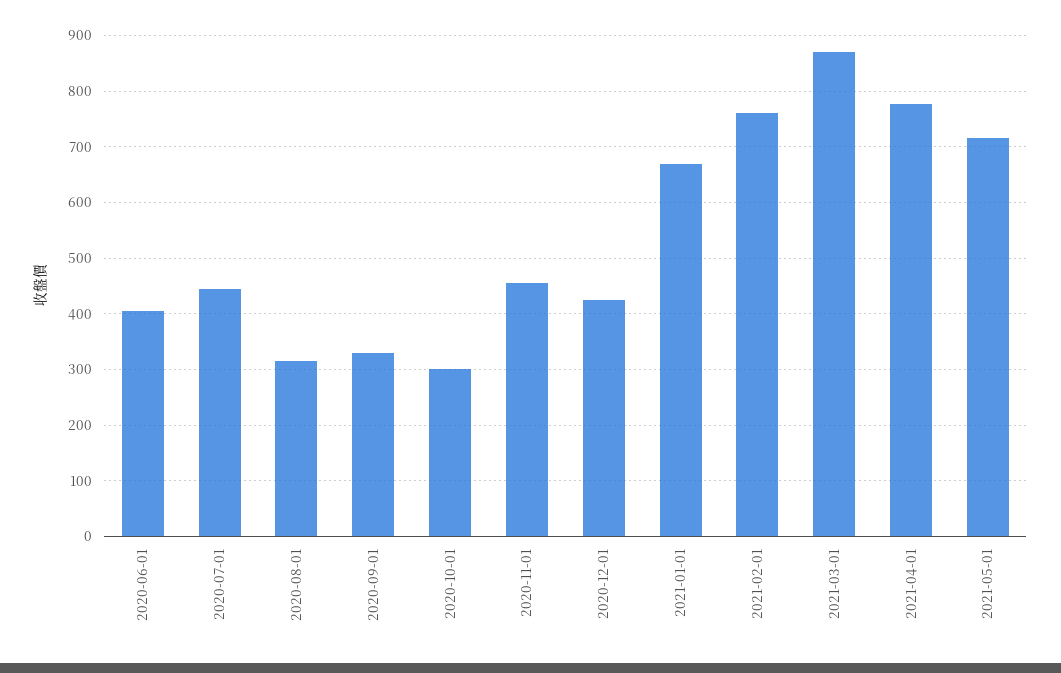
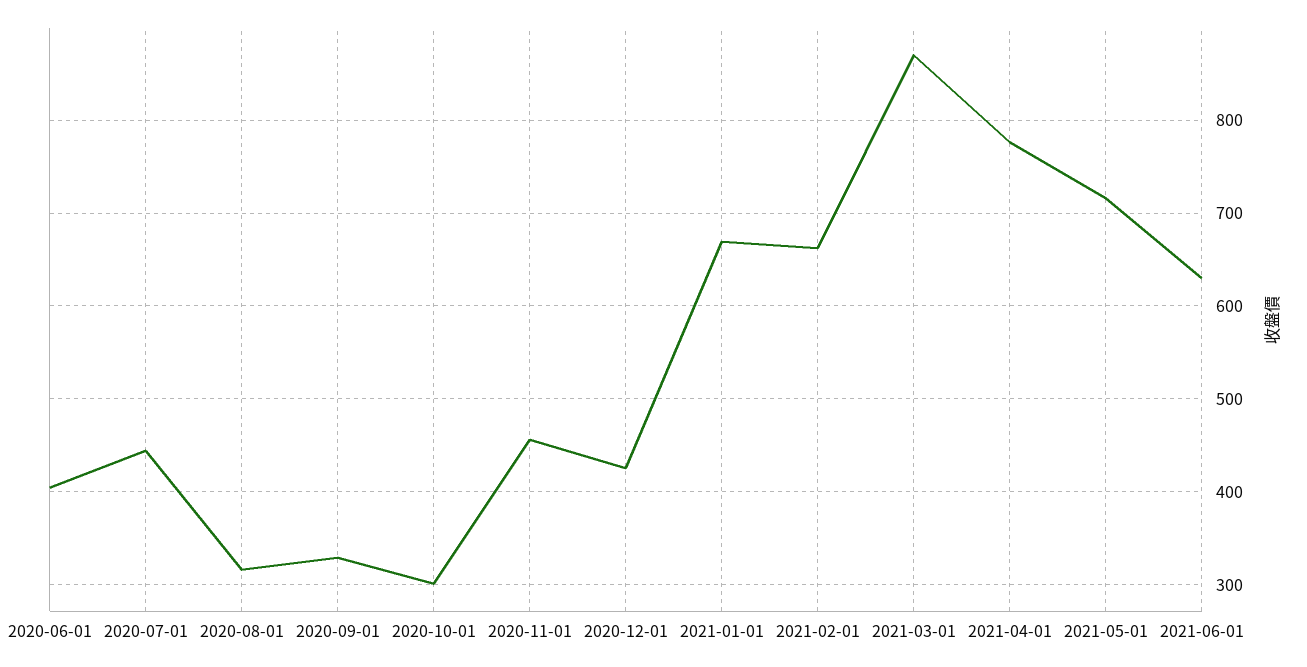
2021-02-01: 760 -> 660
2021-06-01: none -> 630

